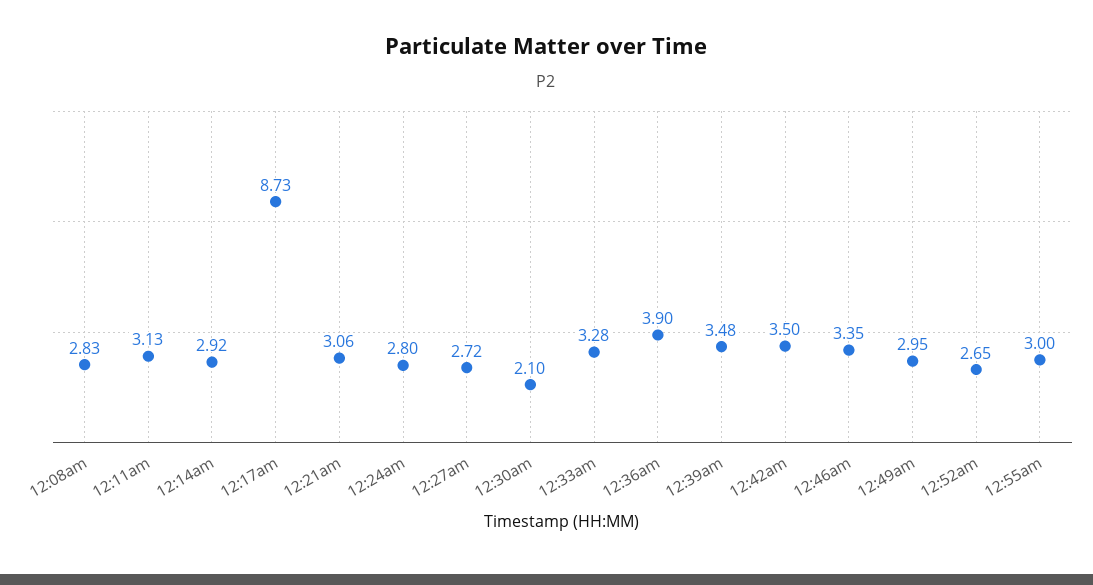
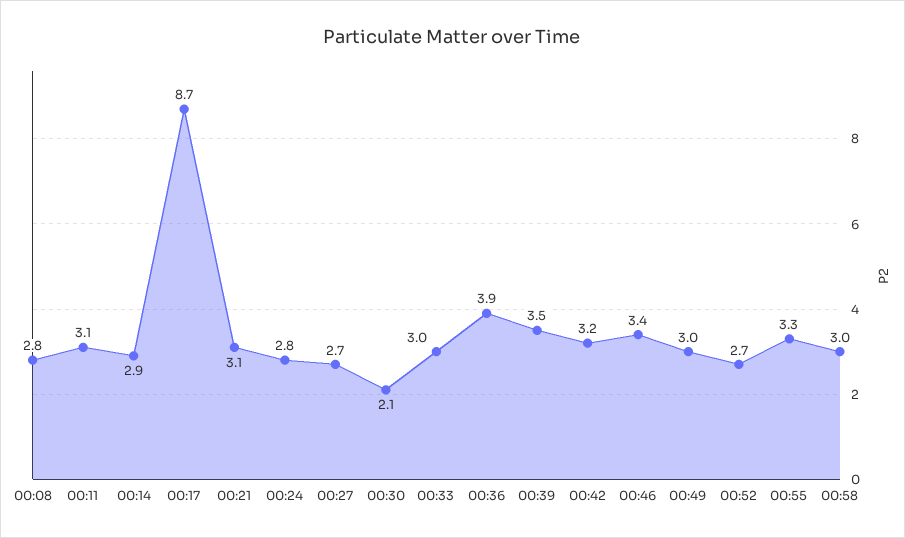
12:33am: 3.28 -> 3
12:42am: 3.5 -> 3.2
12:55am: 3 -> 3.3
00:58: none -> 3

